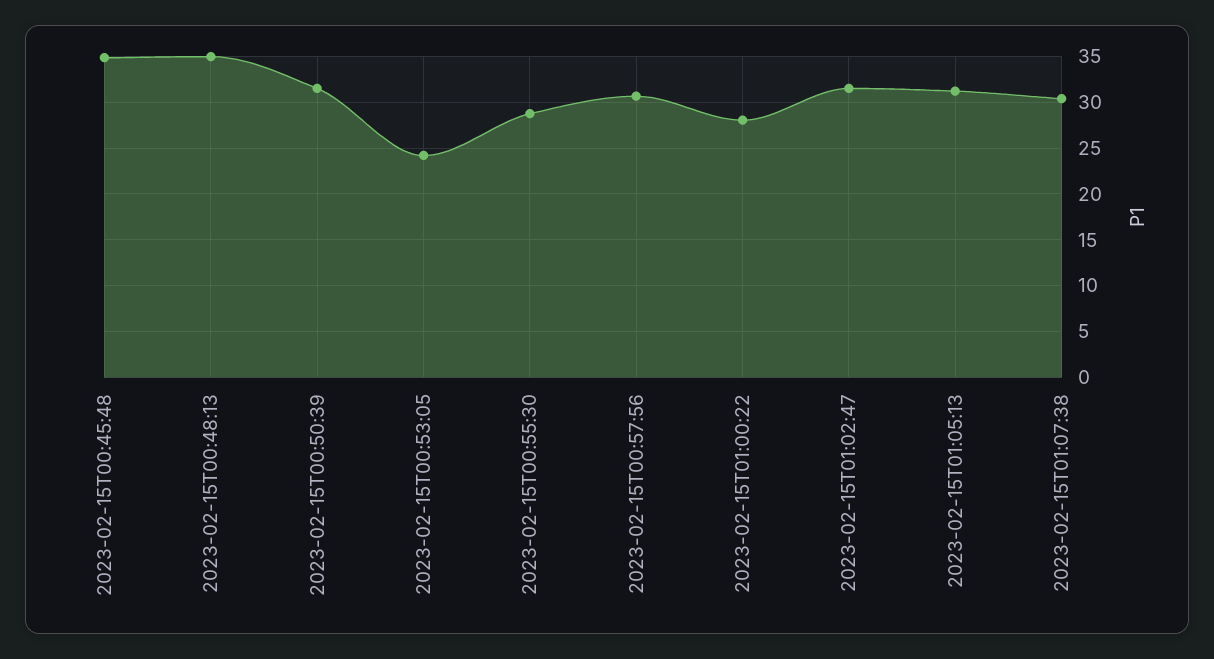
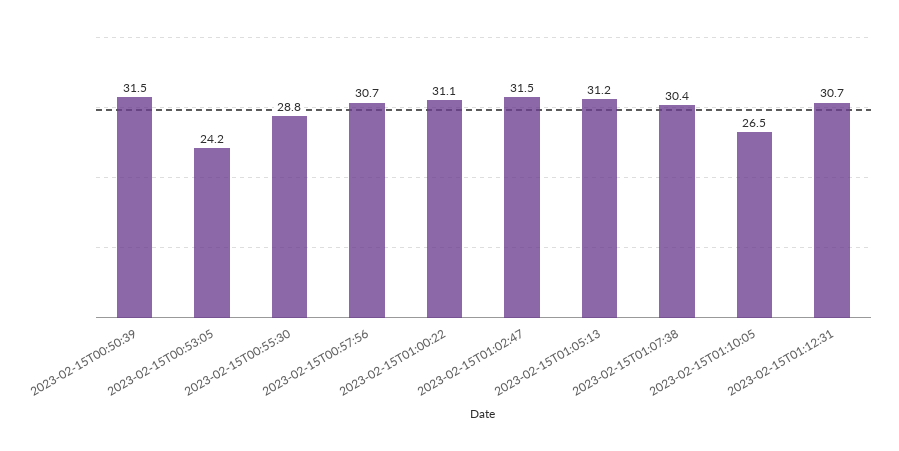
2023-02-15T00:45:48: 35 -> none
2023-02-15T00:48:13: 35 -> none
2023-02-15T01:00:22: 28 -> 31.1
2023-02-15T01:10:05: none -> 26.5
2023-02-15T01:12:31: none -> 30.7

